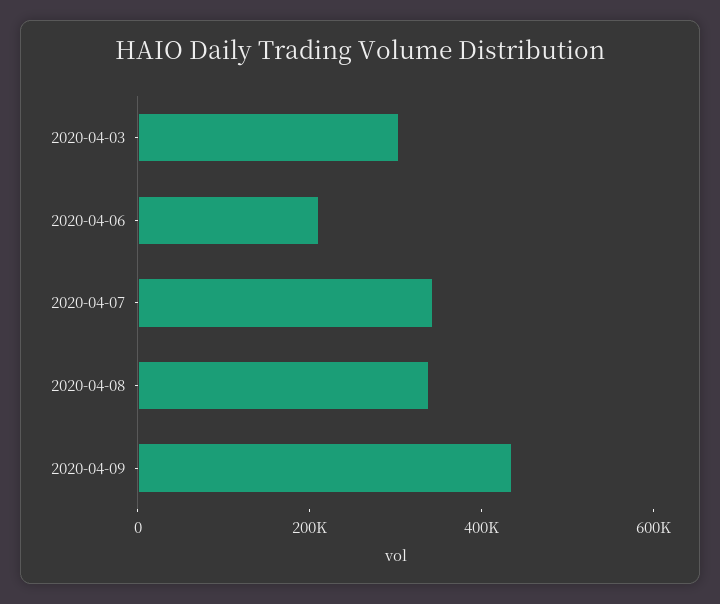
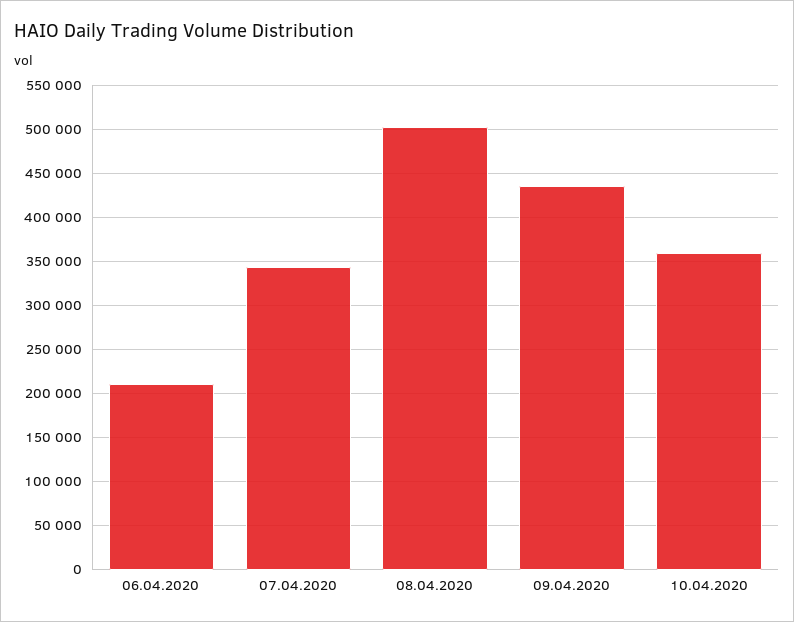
2020-04-03: 300000 -> none
2020-04-08: 350000 -> 500000
10.04.2020: none -> 360000

